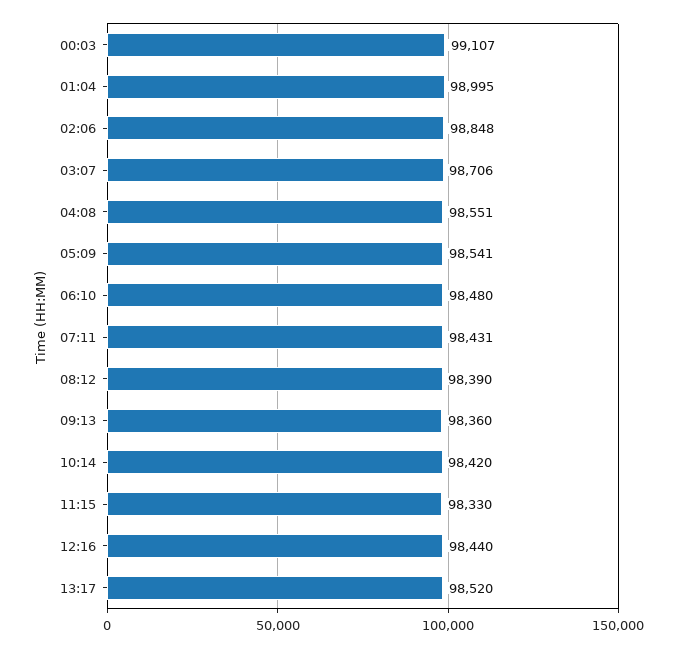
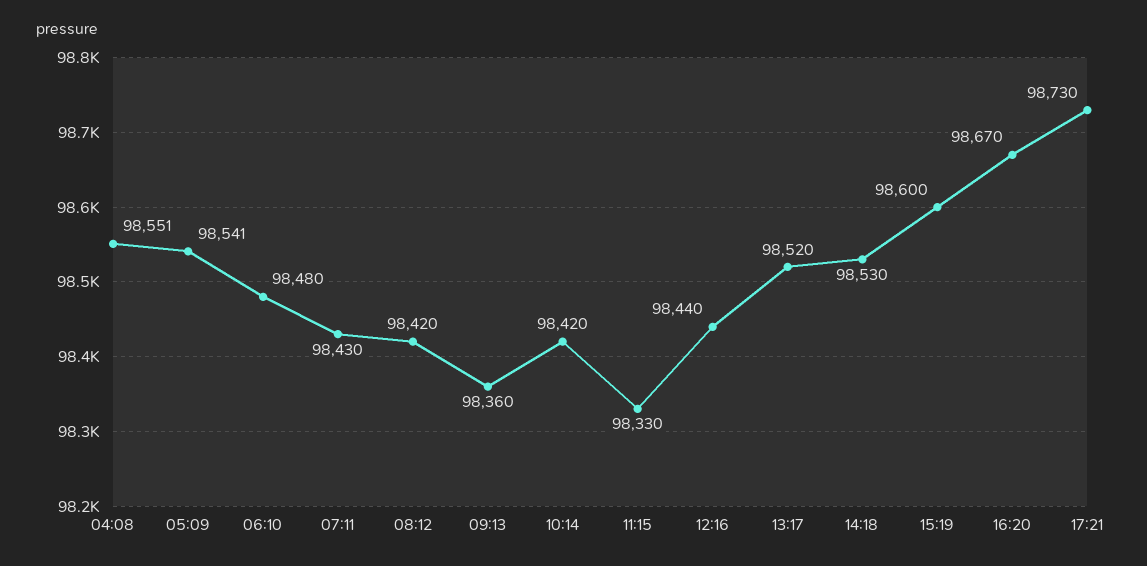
00:03: 99107 -> none
01:04: 98995 -> none
02:06: 98848 -> none
03:07: 98706 -> none
07:11: 98431 -> 98430
08:12: 98390 -> 98420
14:18: none -> 98530
15:19: none -> 98600
16:20: none -> 98670
17:21: none -> 98730

